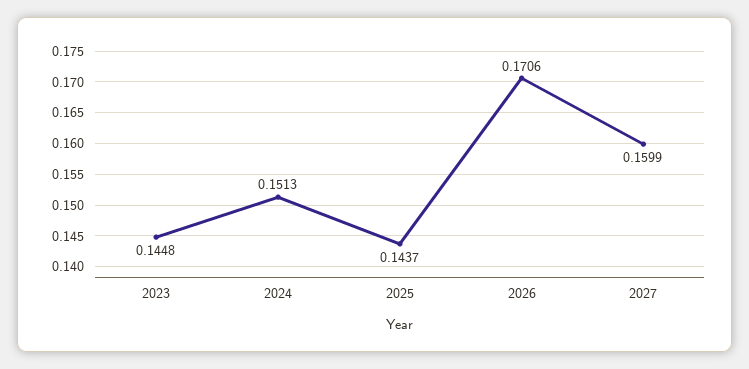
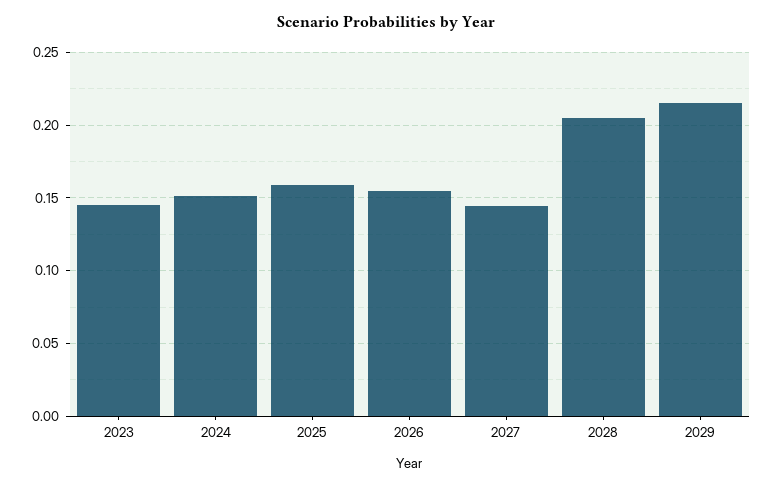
2025: 0.1437 -> 0.16
2026: 0.1706 -> 0.155
2027: 0.1599 -> 0.145
2028: none -> 0.205
2029: none -> 0.215

